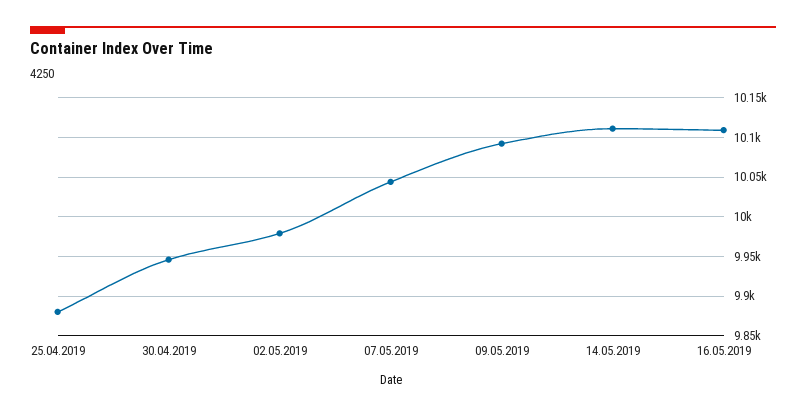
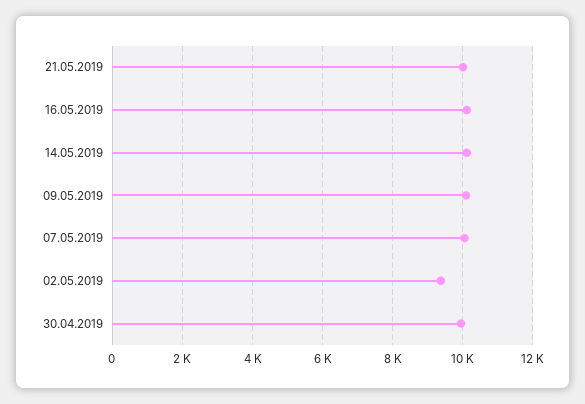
25.04.2019: 9880 -> none
02.05.2019: 9980 -> 9400
21.05.2019: none -> 10000

